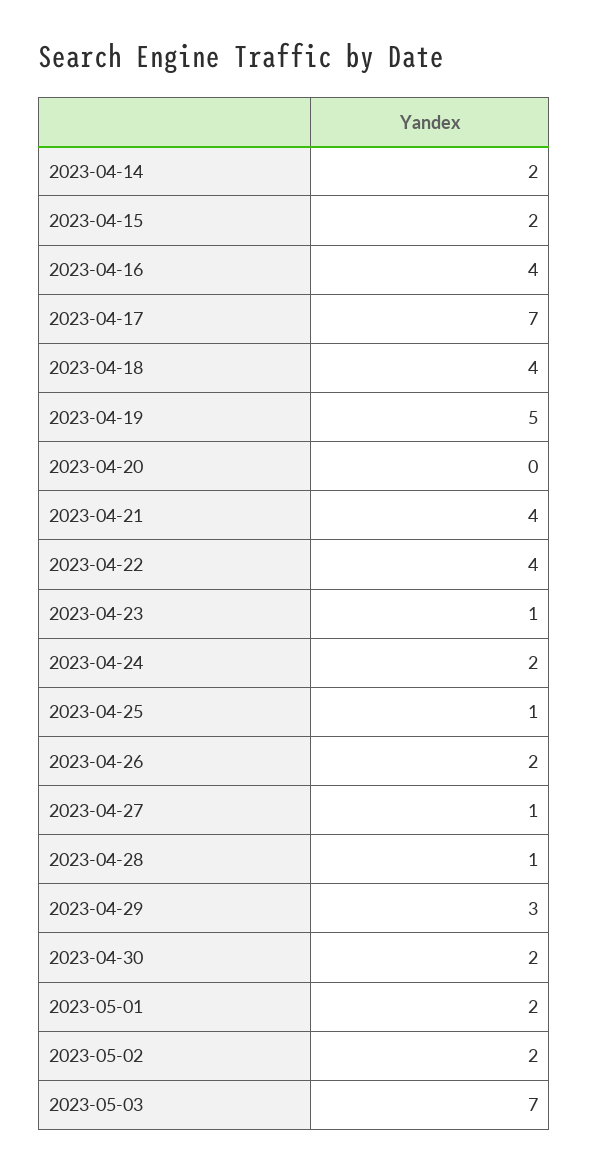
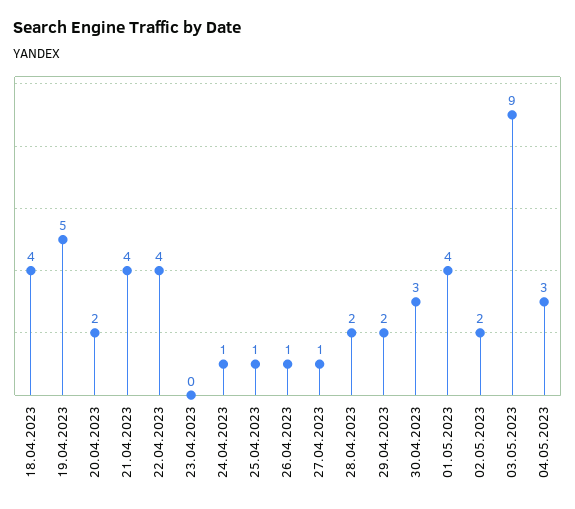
2023-04-14: 2 -> none
2023-04-15: 2 -> none
2023-04-16: 4 -> none
2023-04-17: 7 -> none
2023-04-20: 0 -> 2
2023-04-23: 1 -> 0
2023-04-24: 2 -> 1
2023-04-26: 2 -> 1
2023-04-28: 1 -> 2
2023-04-29: 3 -> 2
2023-04-30: 2 -> 3
2023-05-01: 2 -> 4
2023-05-03: 7 -> 9
04.05.2023: none -> 3

